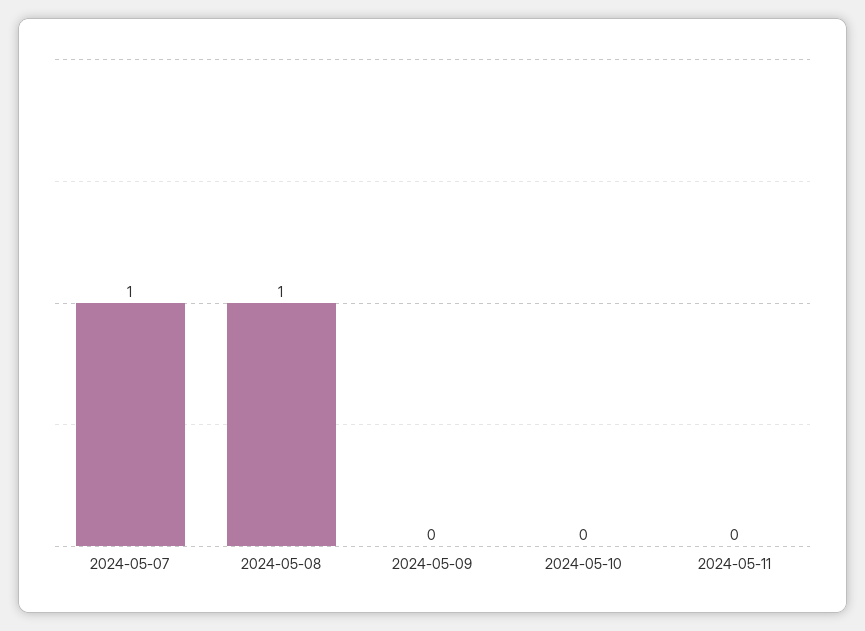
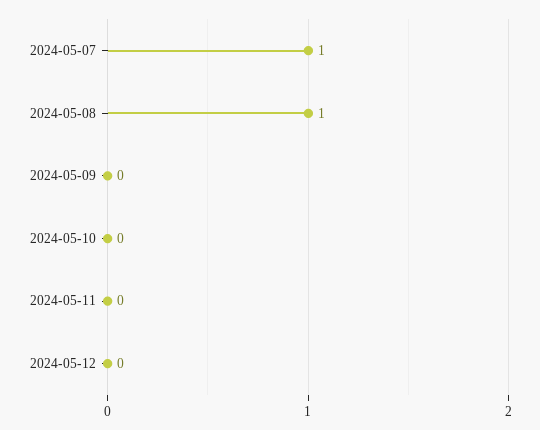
2024-05-12: none -> 0

